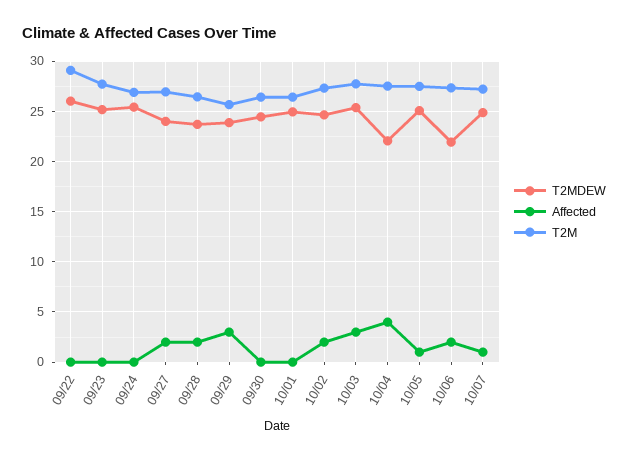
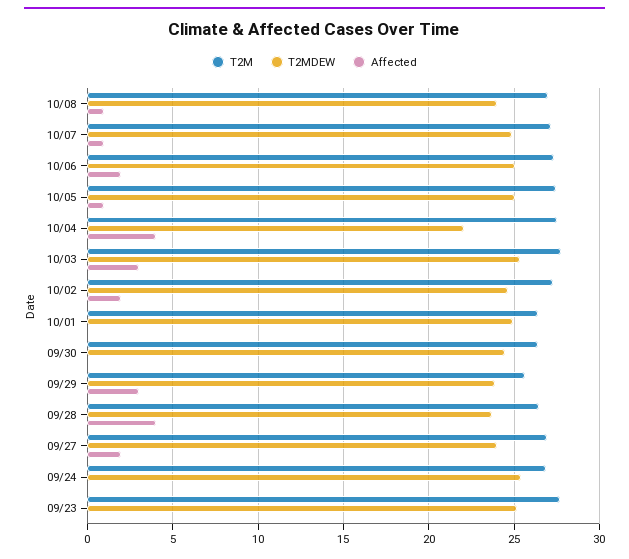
T2MDEW, 09/22: 26 -> none
Affected, 09/22: 0 -> none
T2M, 09/22: 29 -> none
Affected, 09/28: 2 -> 4
T2MDEW, 10/06: 22 -> 25
T2M, 10/08: none -> 27
T2MDEW, 10/08: none -> 24
Affected, 10/08: none -> 1

